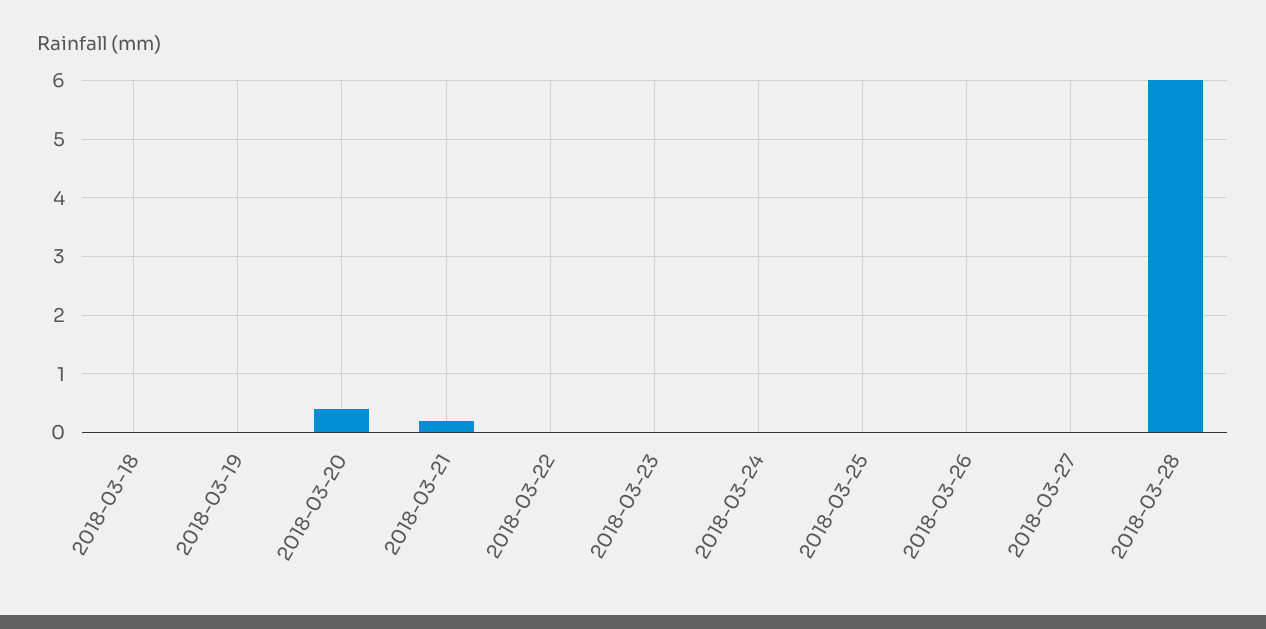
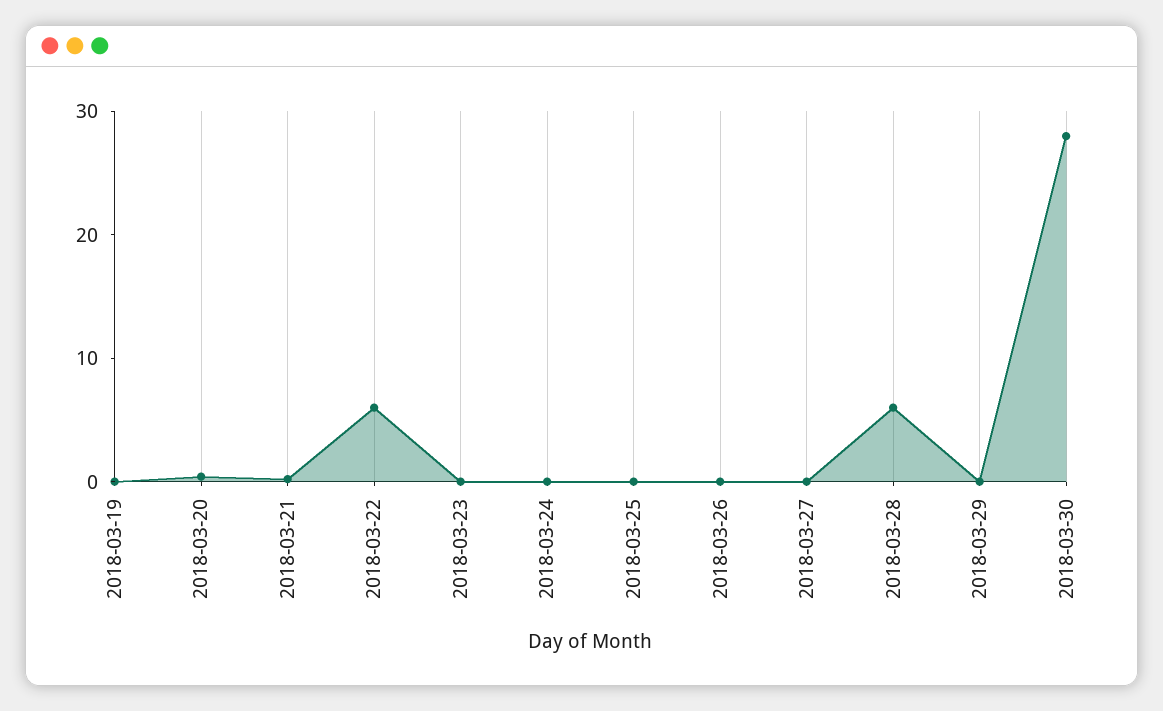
2018-03-18: 0 -> none
2018-03-22: 0 -> 6
2018-03-29: none -> 0
2018-03-30: none -> 28

